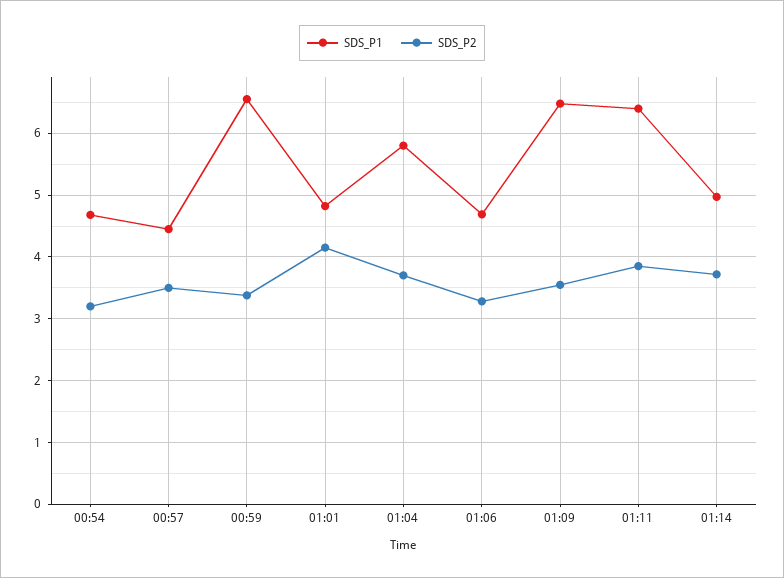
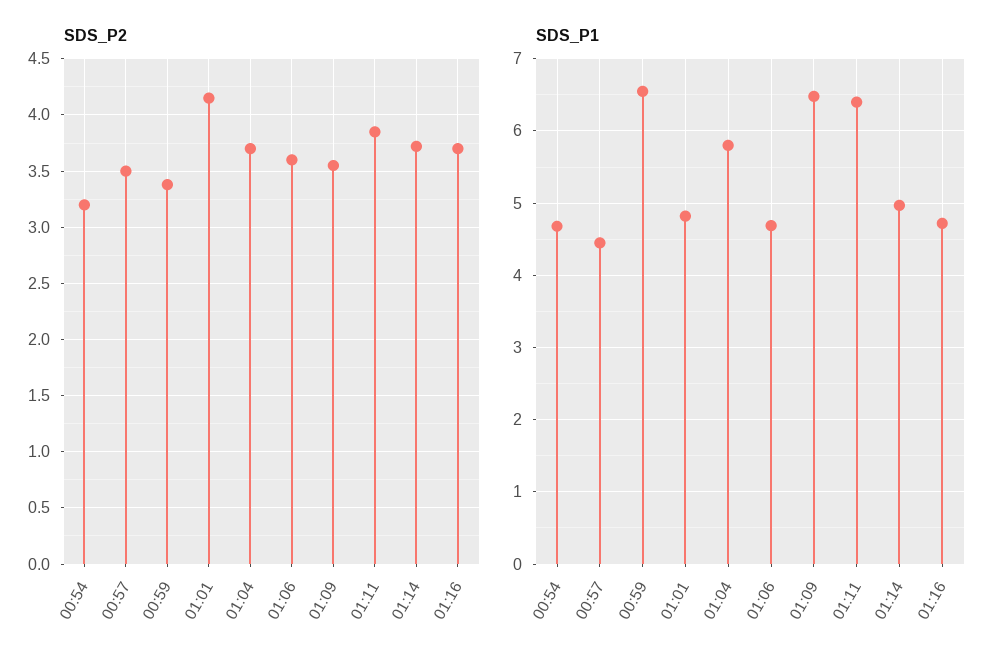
SDS_P2, 01:06: 3.3 -> 3.6
SDS_P2, 01:16: none -> 3.7
SDS_P1, 01:16: none -> 4.7

